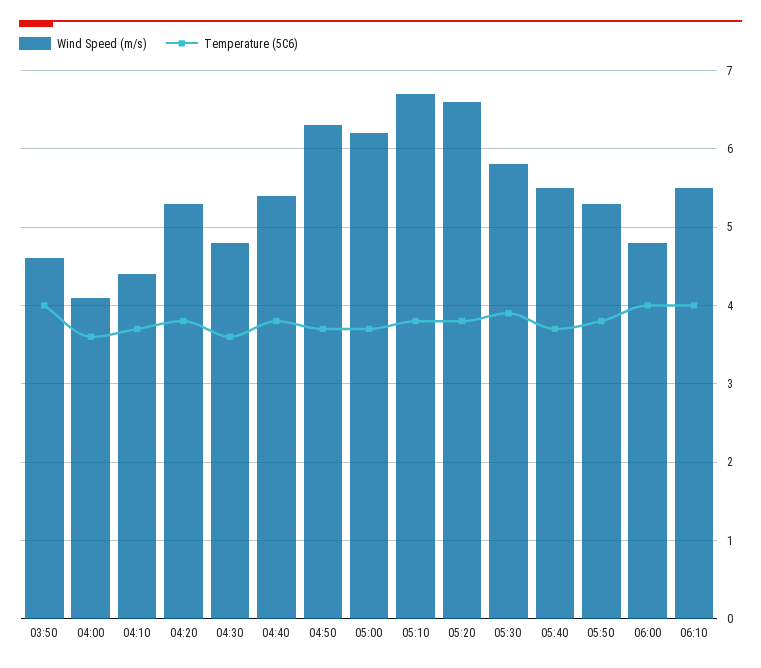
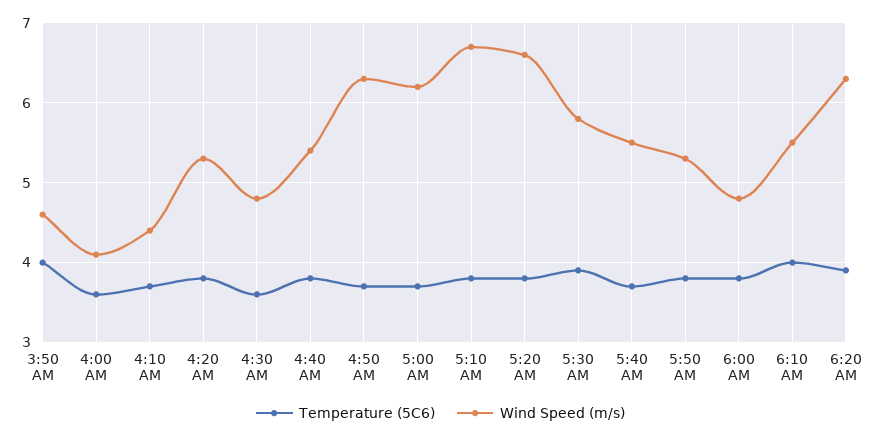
Temperature (5C6), 06:00: 4 -> 3.8
Temperature (5C6), 6:20 AM: none -> 3.9
Wind Speed (m/s), 6:20 AM: none -> 6.3

